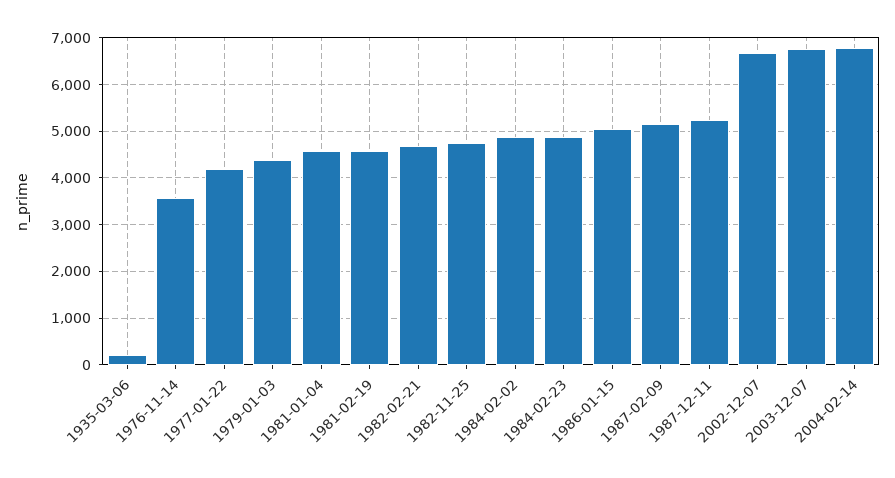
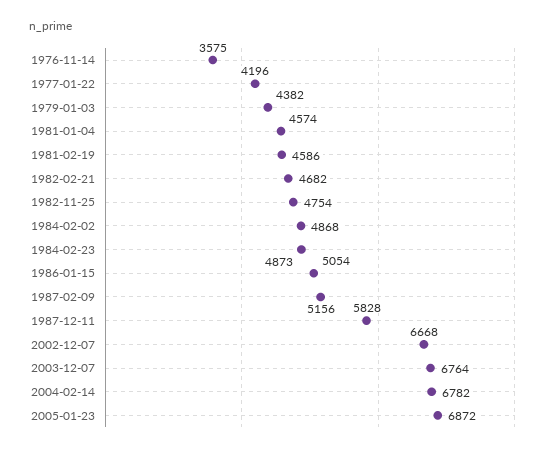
1935-03-06: 200 -> none
1987-12-11: 5200 -> 5828
2005-01-23: none -> 6872

